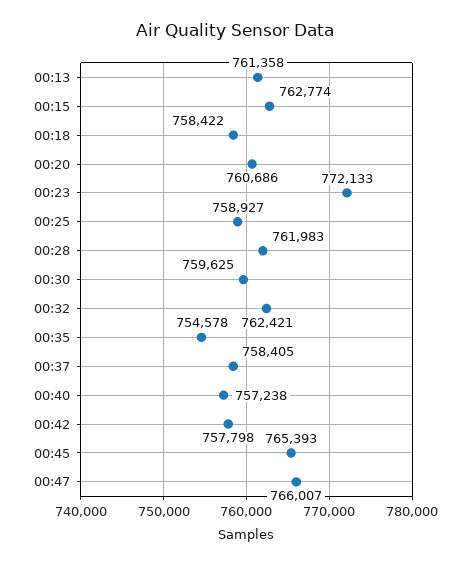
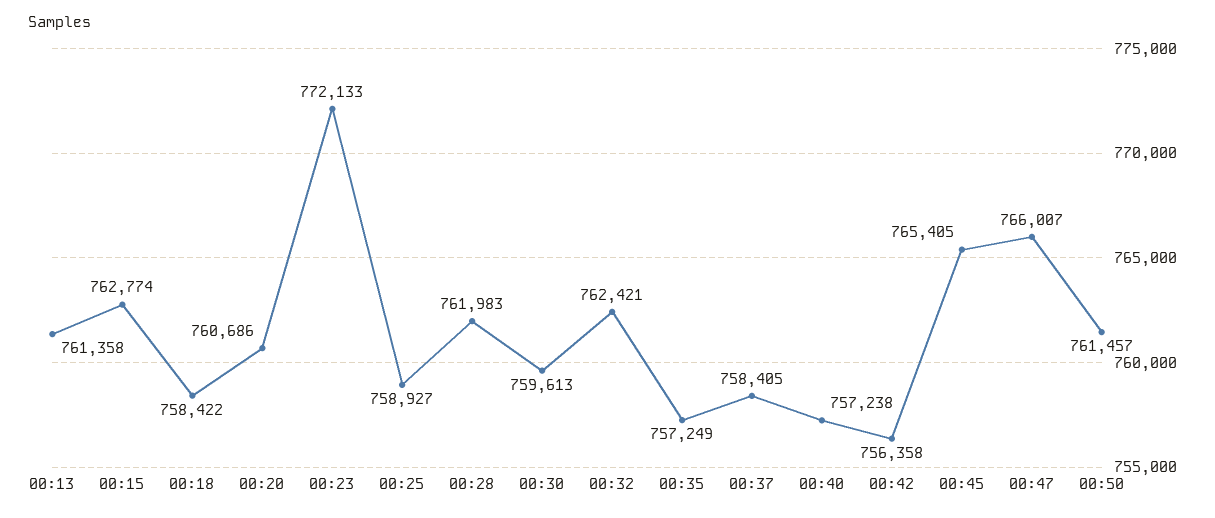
00:30: 759625 -> 759613
00:35: 754578 -> 757249
00:42: 757798 -> 756358
00:45: 765393 -> 765405
00:50: none -> 761457

